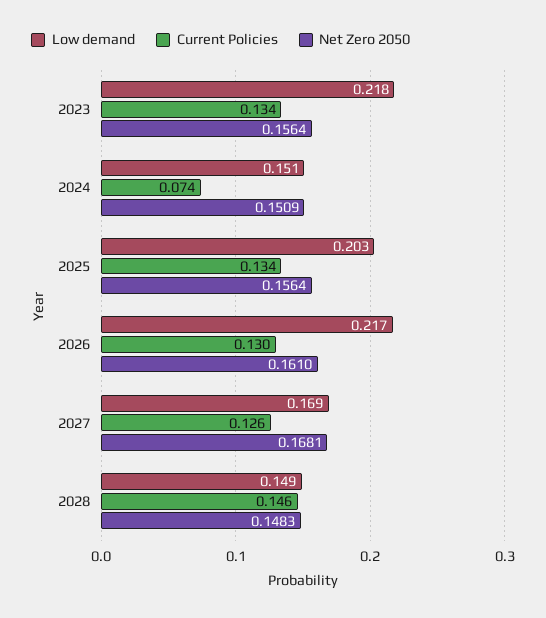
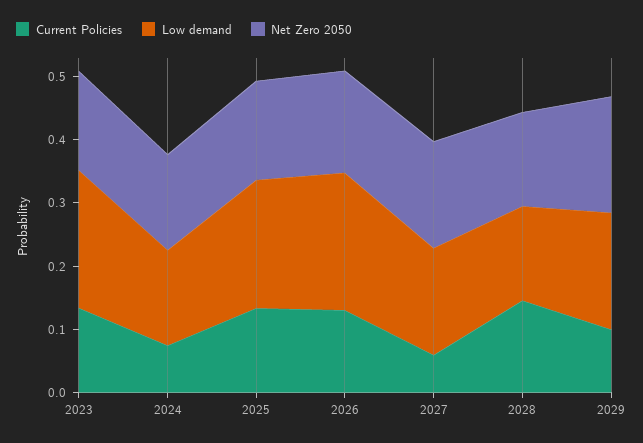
Current Policies, 2027: 0.126 -> 0.06
Current Policies, 2029: none -> 0.1
Low demand, 2029: none -> 0.18
Net Zero 2050, 2029: none -> 0.18

